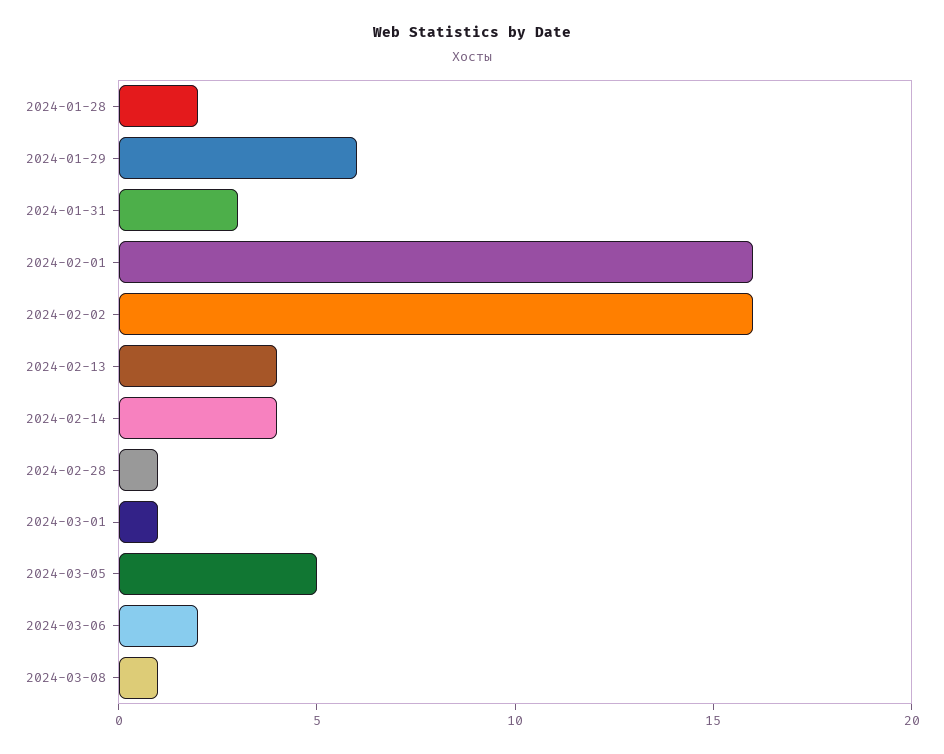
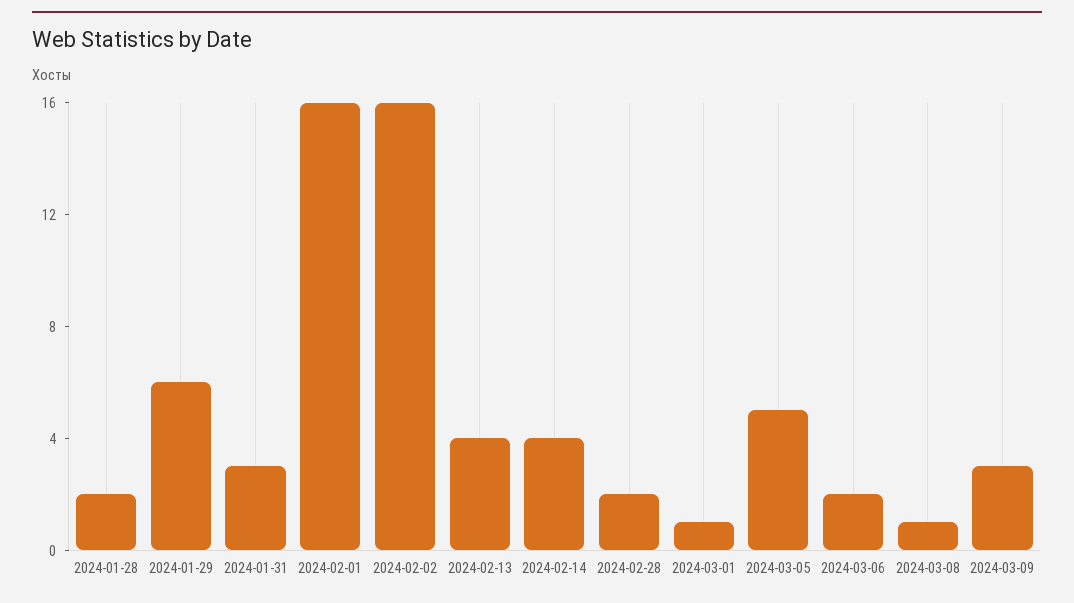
2024-02-28: 1 -> 2
2024-03-09: none -> 3

